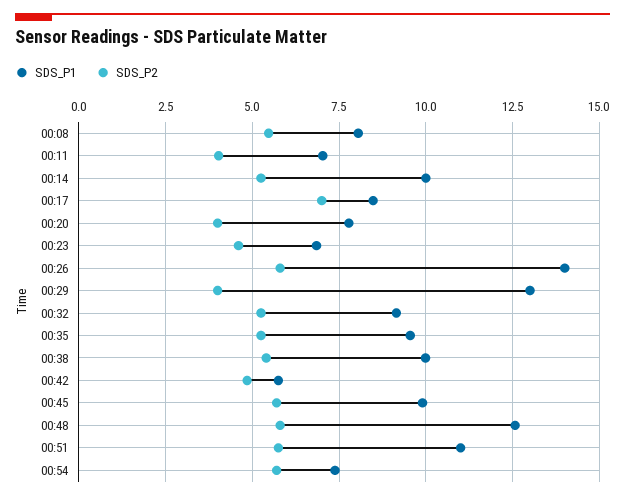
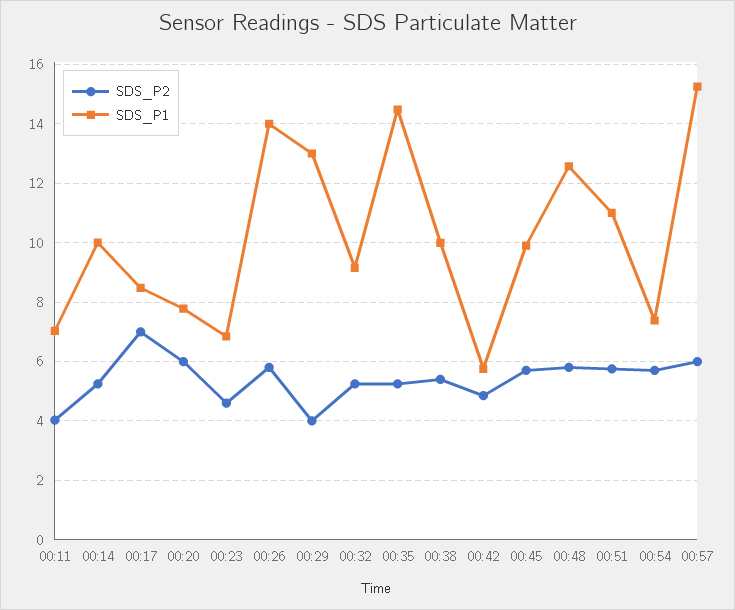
SDS_P1, 00:08: 8 -> none
SDS_P2, 00:08: 5.5 -> none
SDS_P2, 00:20: 4 -> 6
SDS_P1, 00:35: 9.5 -> 14.5
SDS_P2, 00:57: none -> 6
SDS_P1, 00:57: none -> 15.25

